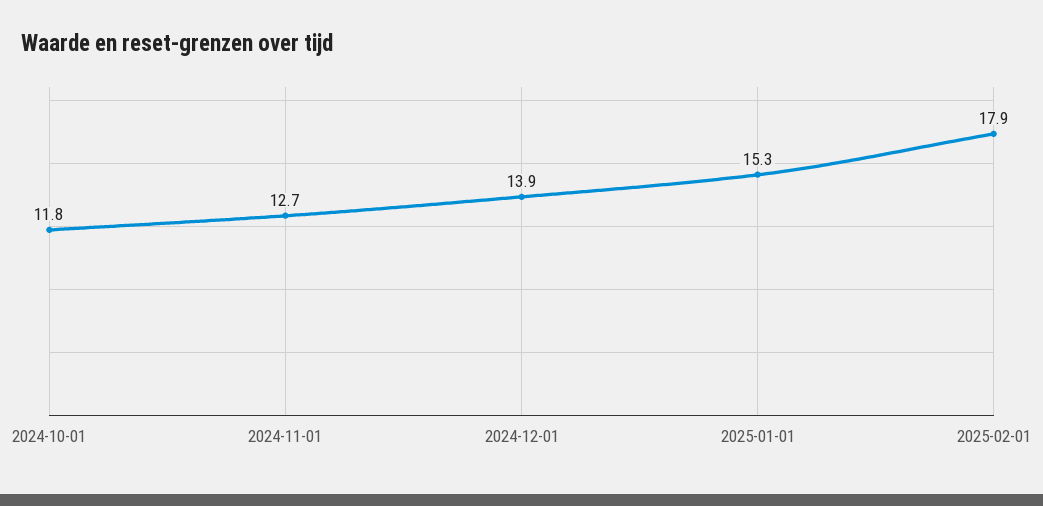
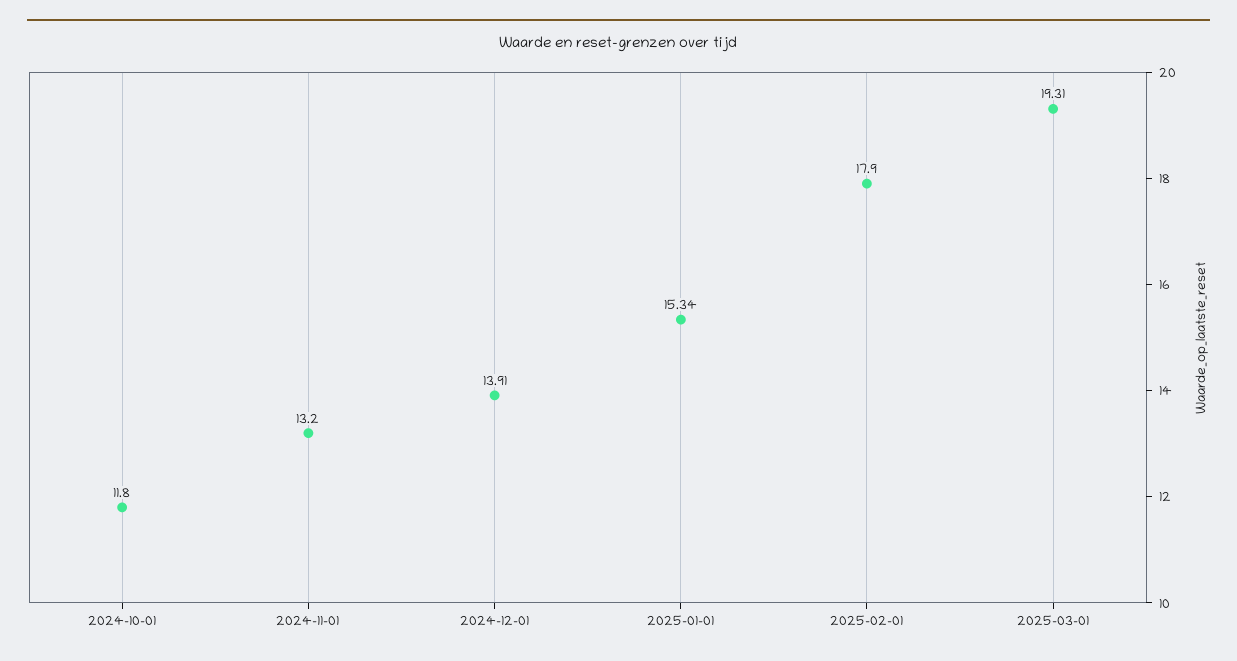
2024-11-01: 12.7 -> 13.2
2025-03-01: none -> 19.31

